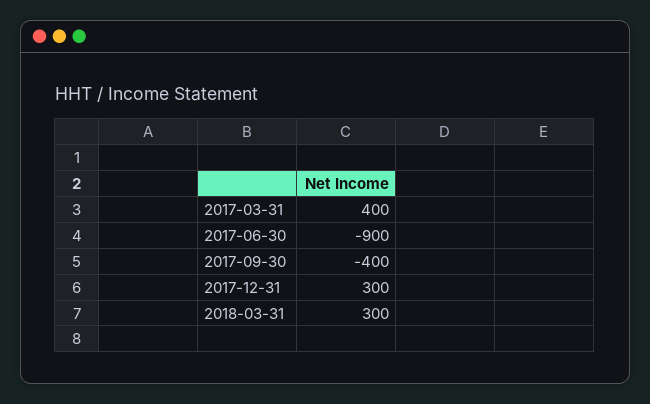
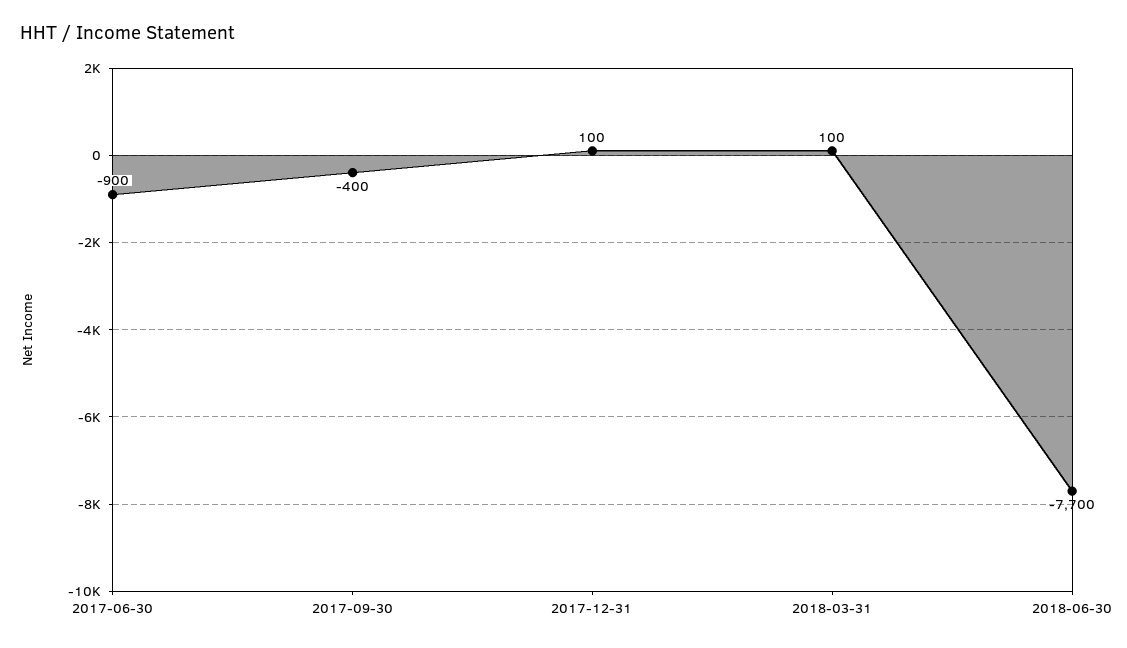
2017-03-31: 400 -> none
2017-12-31: 300 -> 100
2018-03-31: 300 -> 100
2018-06-30: none -> -7700

